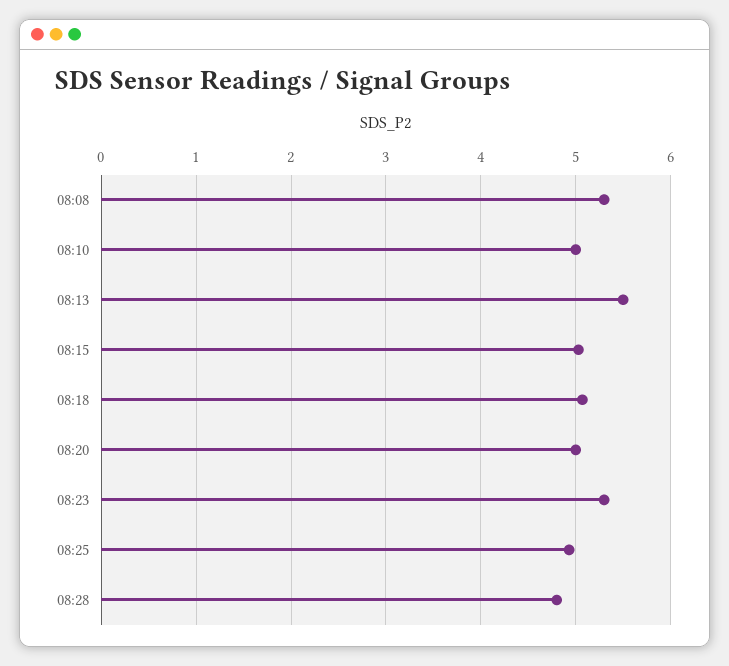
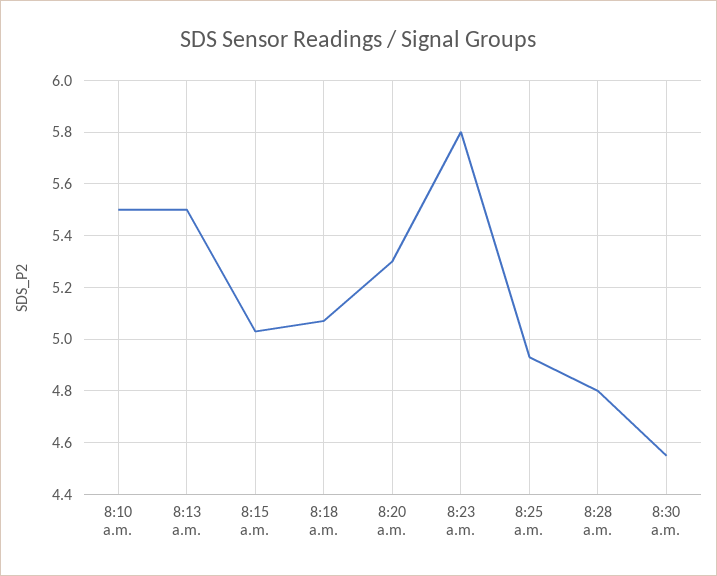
08:08: 5.3 -> none
08:10: 5 -> 5.5
08:20: 5 -> 5.3
08:23: 5.3 -> 5.8
8:30 a.m.: none -> 4.55

